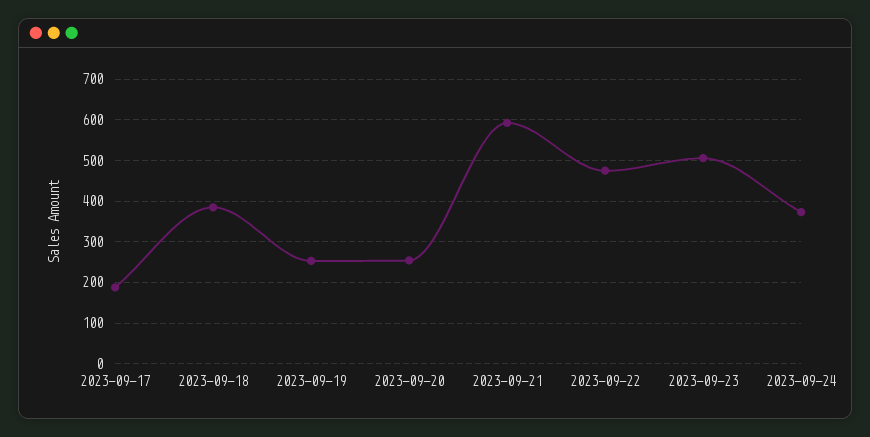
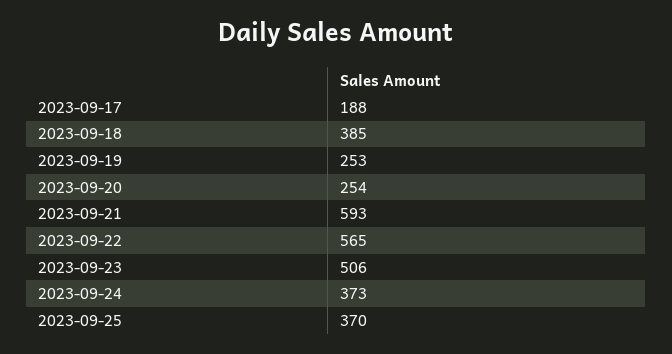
2023-09-22: 480 -> 565
2023-09-25: none -> 370

